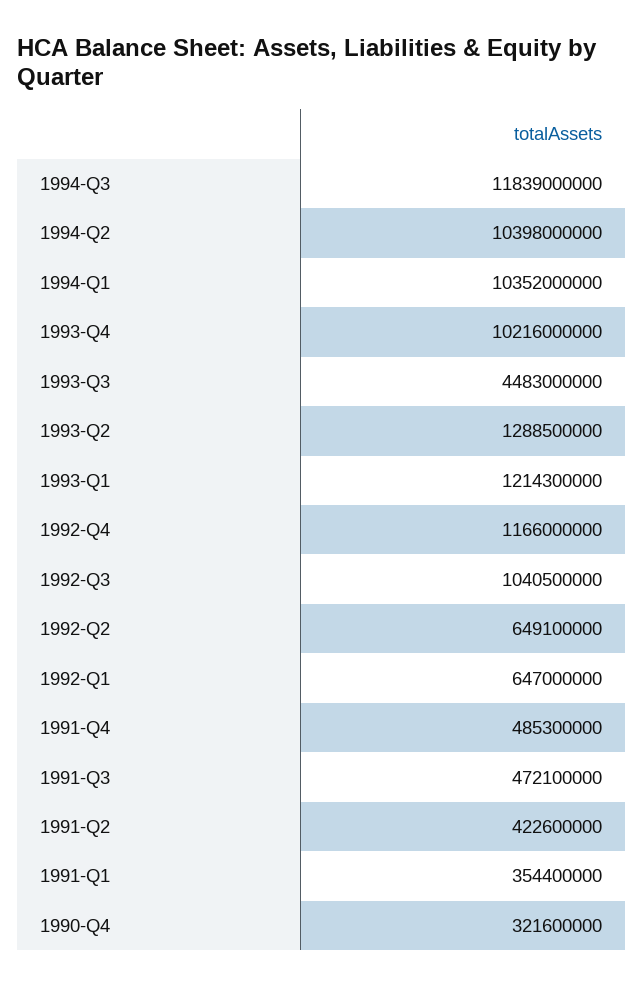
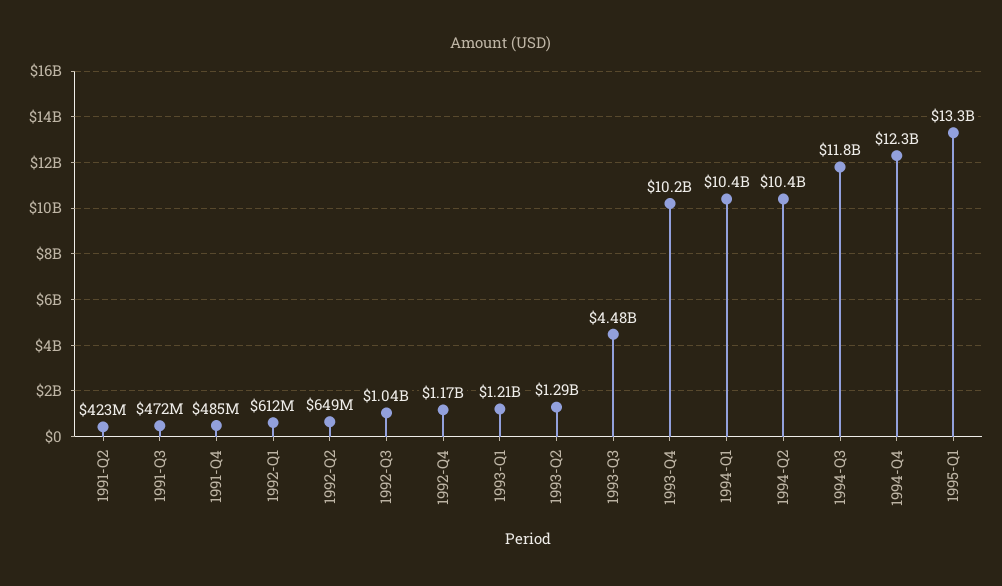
1992-Q1: 647000000 -> 612000000
1991-Q1: 354400000 -> none
1990-Q4: 321600000 -> none
1994-Q4: none -> 12300000000
1995-Q1: none -> 13300000000

